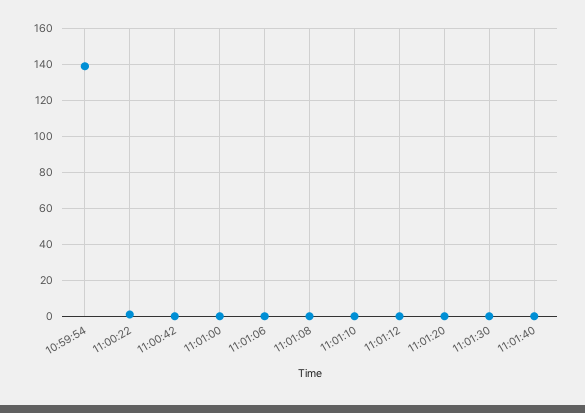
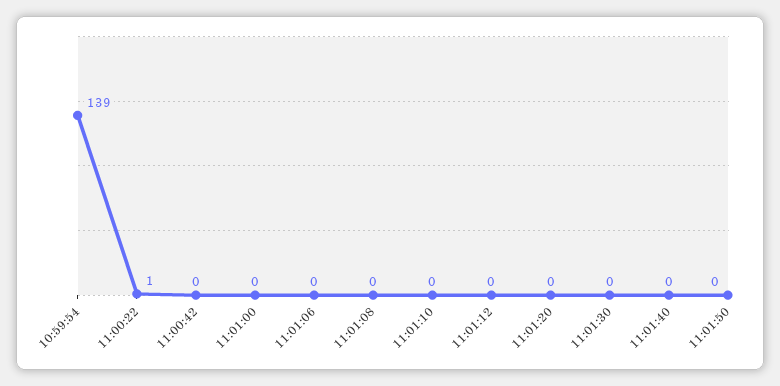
11:01:50: none -> 0

